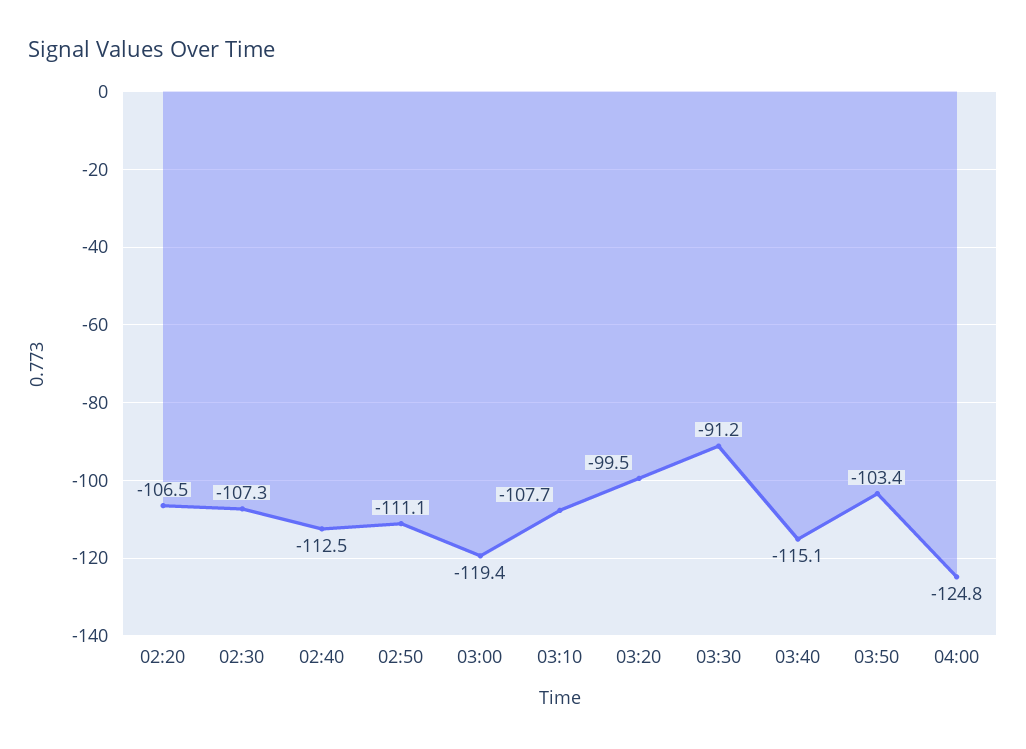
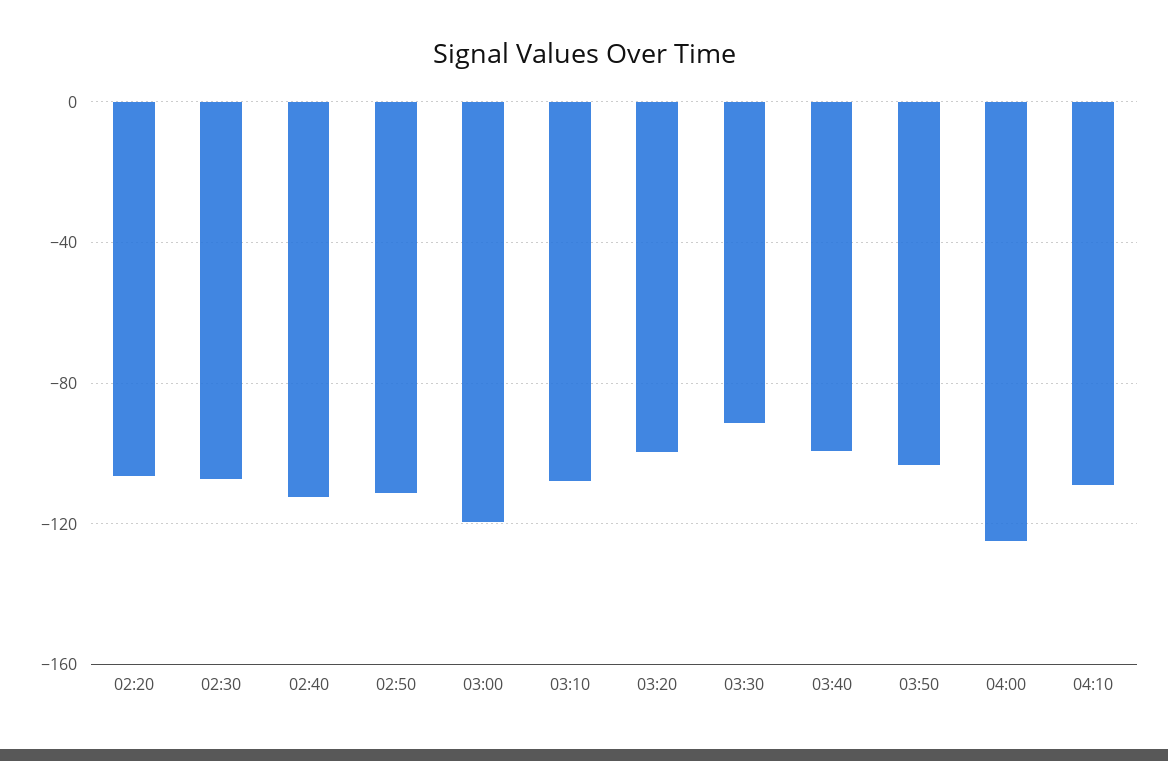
03:40: -115.1 -> -100
04:10: none -> -110

